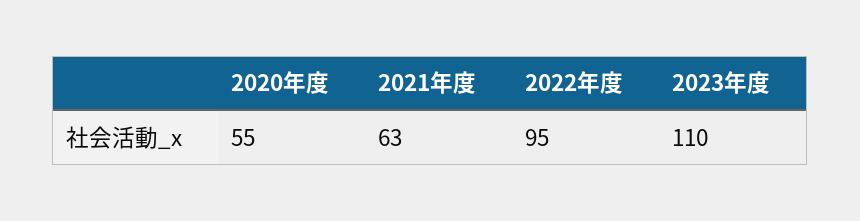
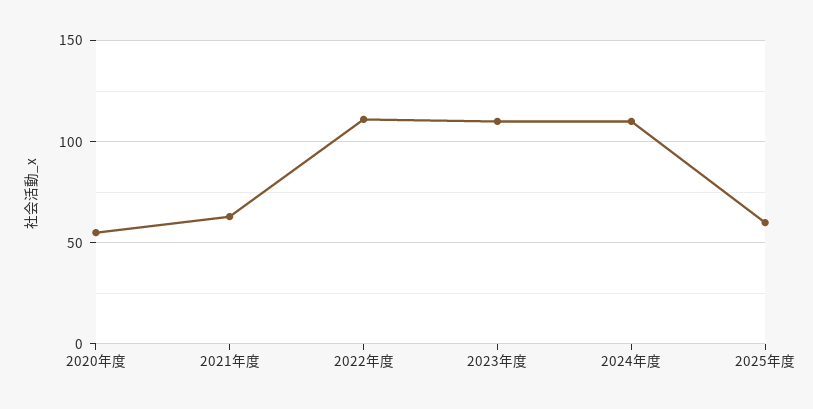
2022年度: 95 -> 110
2024年度: none -> 110
2025年度: none -> 60

